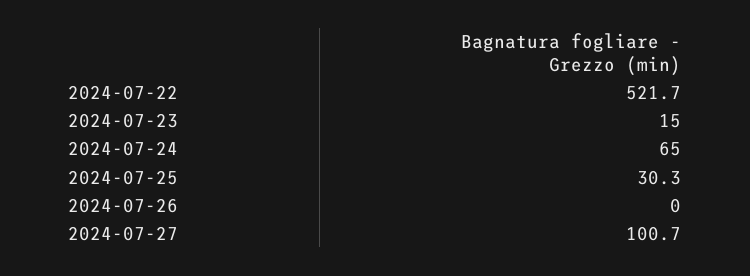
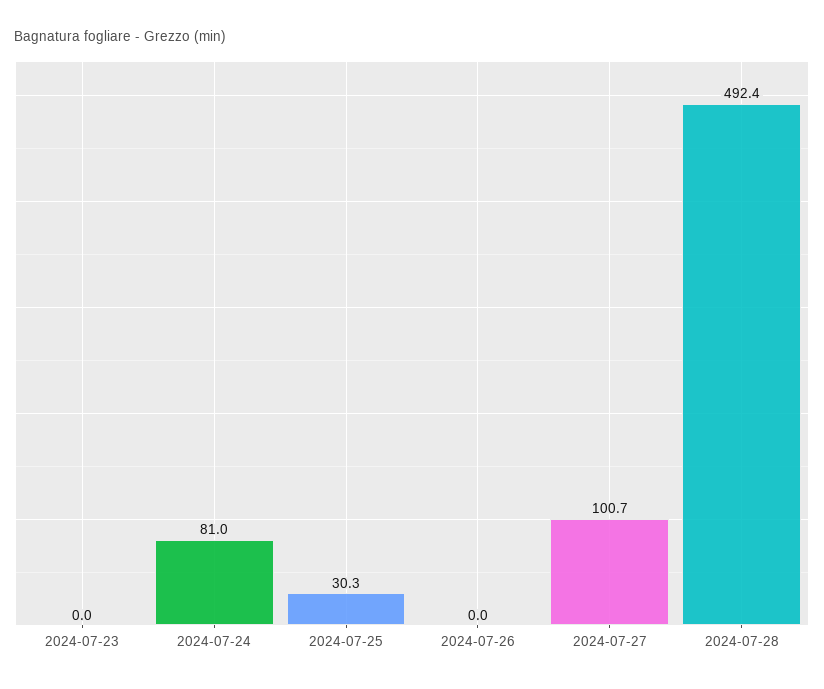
2024-07-22: 521.7 -> none
2024-07-23: 15 -> 0
2024-07-24: 65 -> 81
2024-07-28: none -> 492.4

